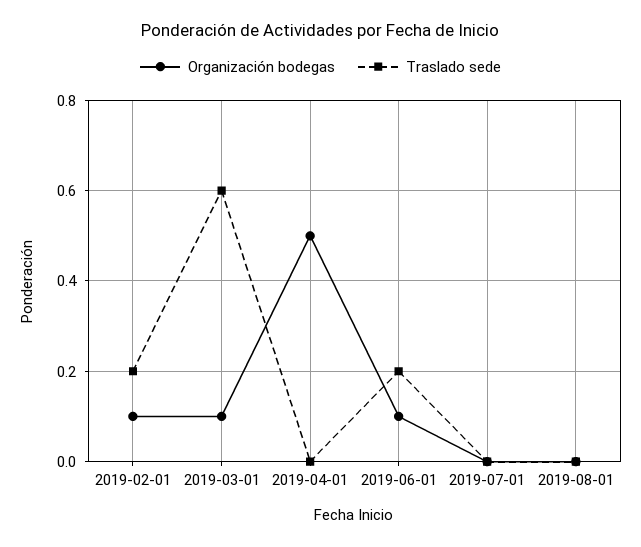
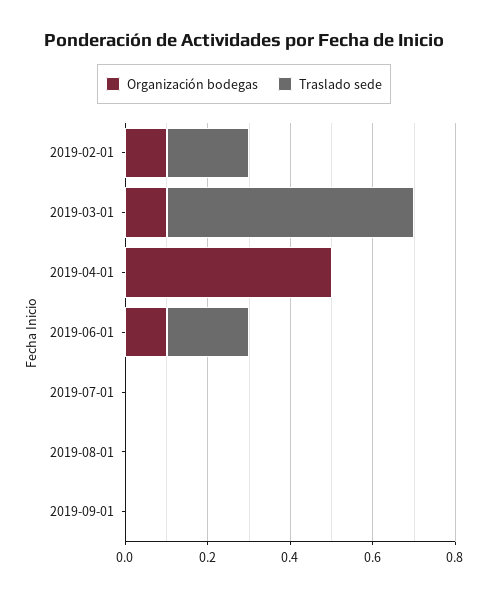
Organización bodegas, 2019-09-01: none -> 0
Traslado sede, 2019-09-01: none -> 0

